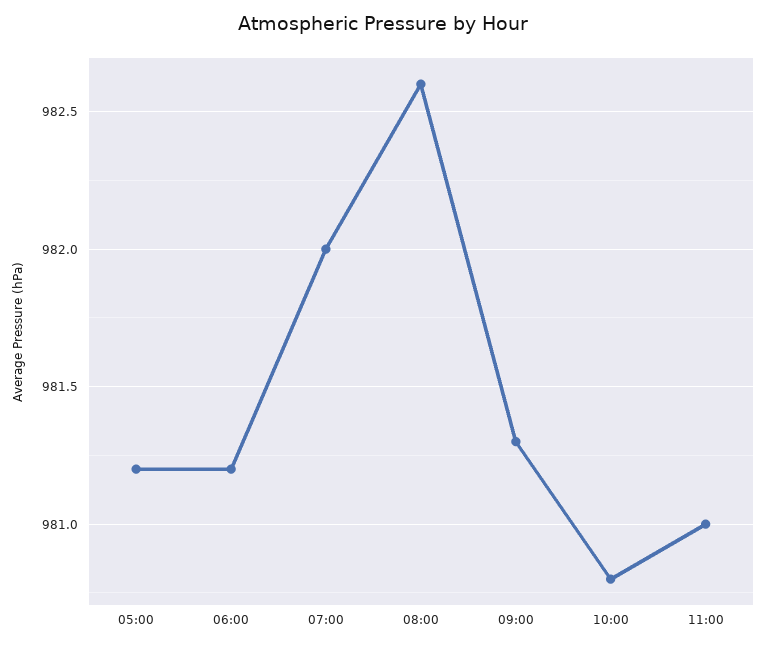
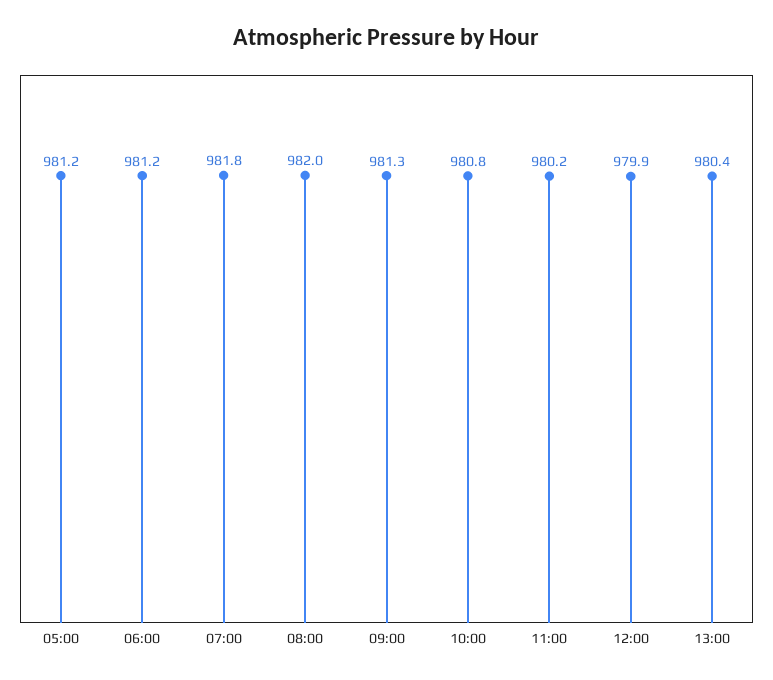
07:00: 982 -> 981.8
08:00: 982.6 -> 982
11:00: 981 -> 980.2
12:00: none -> 979.9
13:00: none -> 980.4

